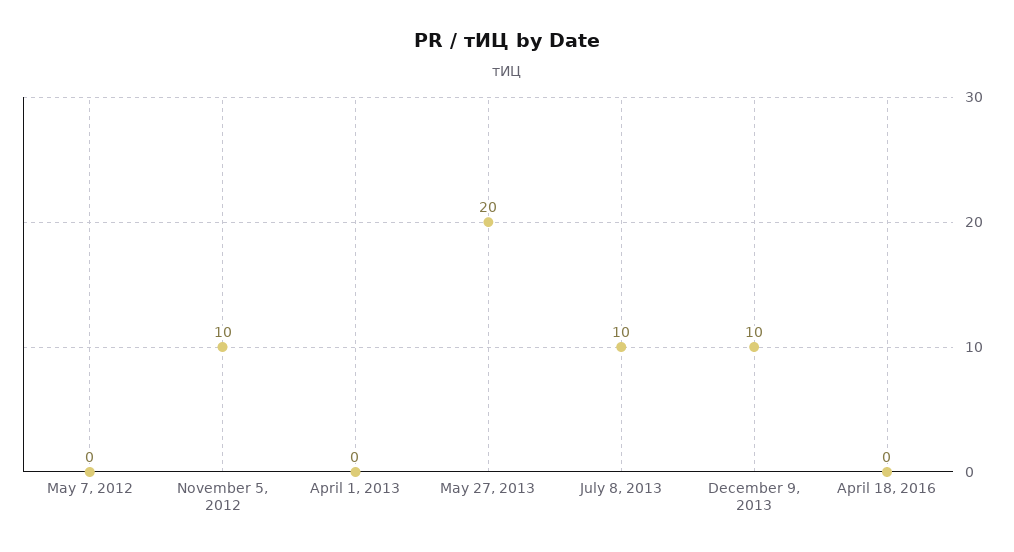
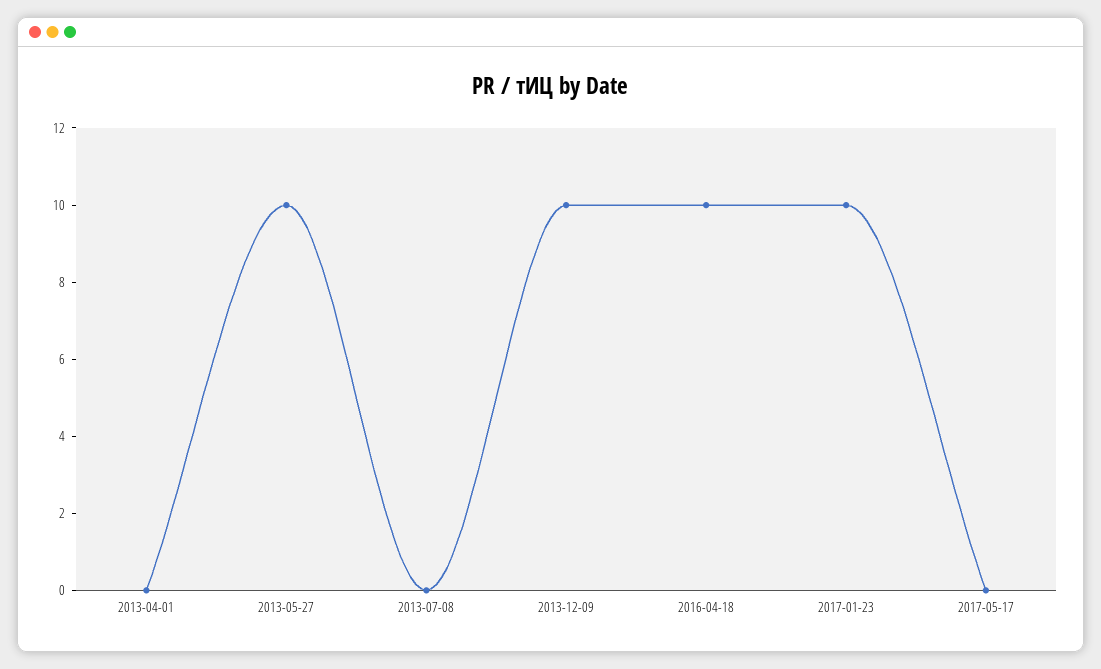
May 7, 2012: 0 -> none
November 5, 2012: 10 -> none
May 27, 2013: 20 -> 10
July 8, 2013: 10 -> 0
April 18, 2016: 0 -> 10
2017-01-23: none -> 10
2017-05-17: none -> 0

